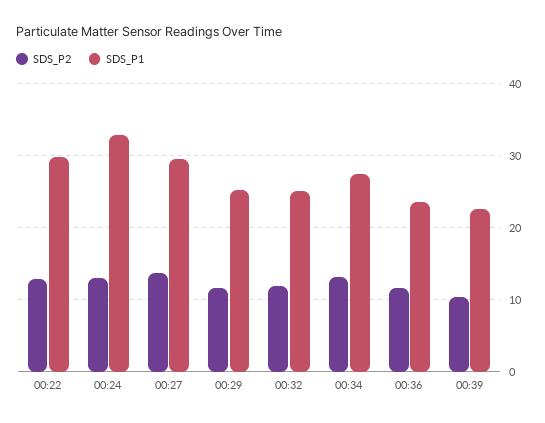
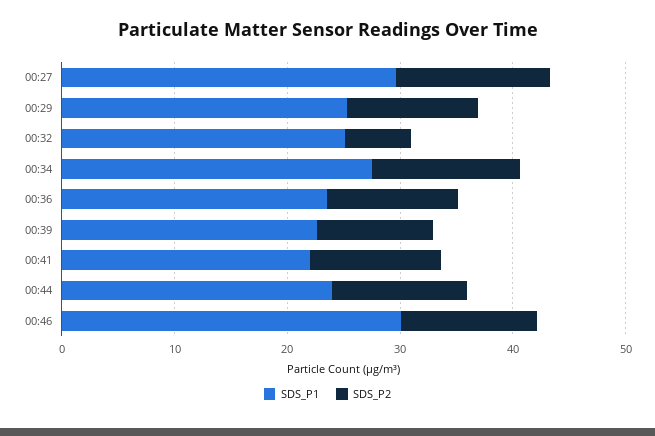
SDS_P2, 00:22: 13 -> none
SDS_P1, 00:22: 30 -> none
SDS_P2, 00:24: 13 -> none
SDS_P1, 00:24: 33 -> none
SDS_P2, 00:32: 12 -> 6
SDS_P1, 00:41: none -> 22
SDS_P2, 00:41: none -> 12
SDS_P1, 00:44: none -> 24
SDS_P2, 00:44: none -> 12
SDS_P1, 00:46: none -> 30
SDS_P2, 00:46: none -> 12

